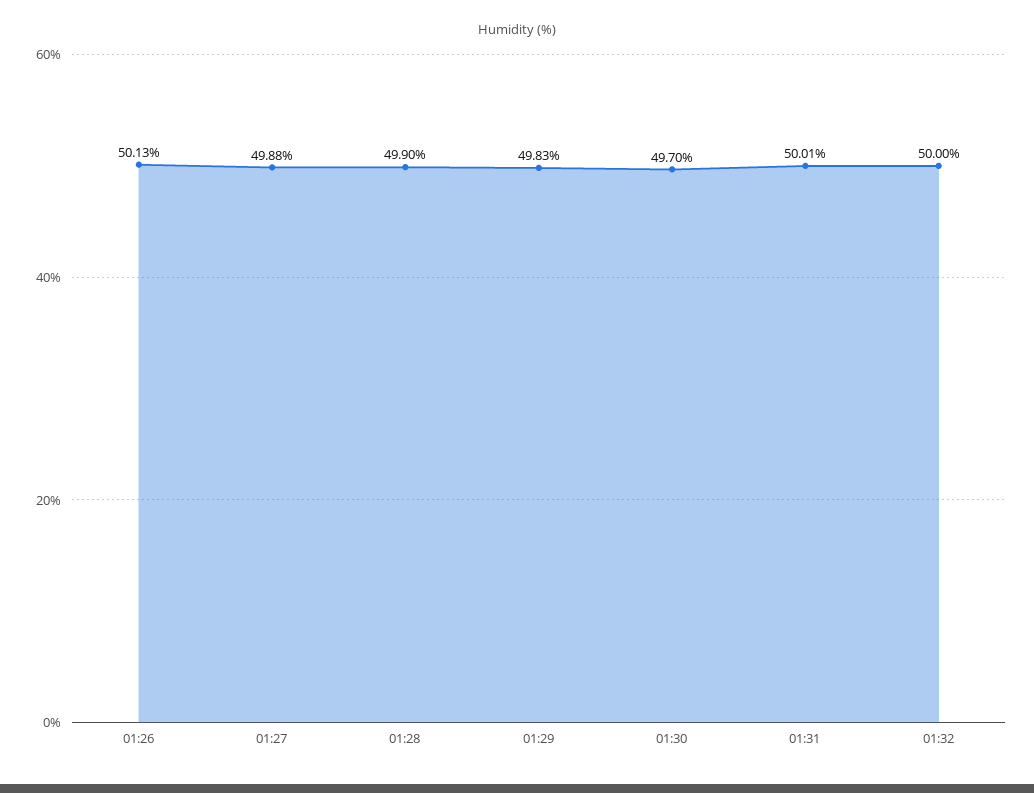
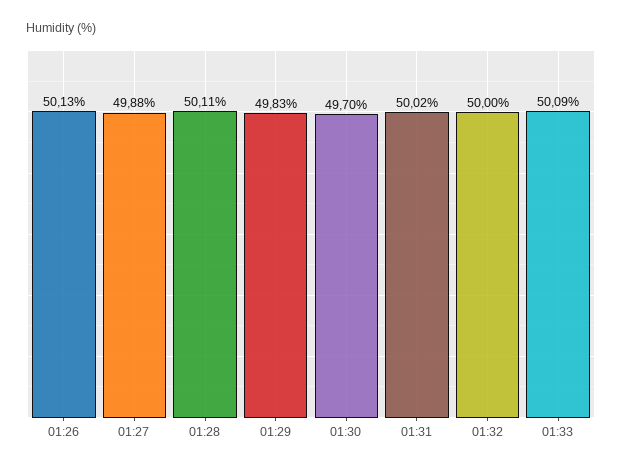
01:28: 49.9 -> 50.11
01:31: 50.01 -> 50.02
01:33: none -> 50.09

